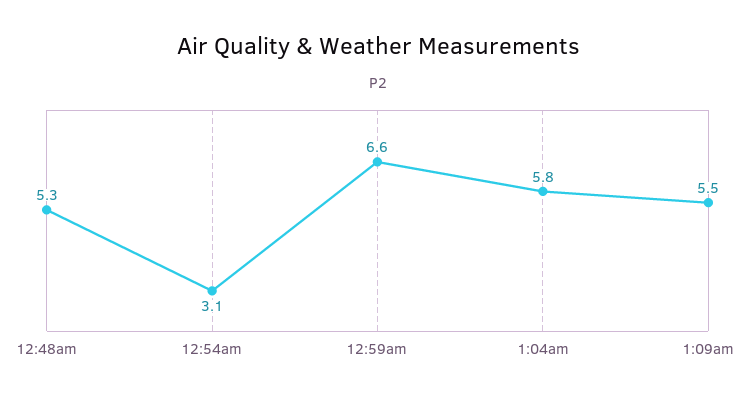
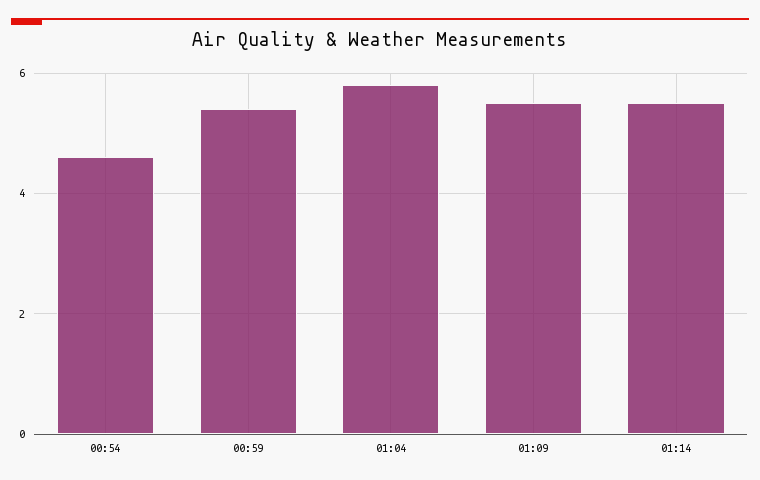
12:48am: 5.3 -> none
12:54am: 3.1 -> 4.5
12:59am: 6.6 -> 5.5
01:14: none -> 5.5

